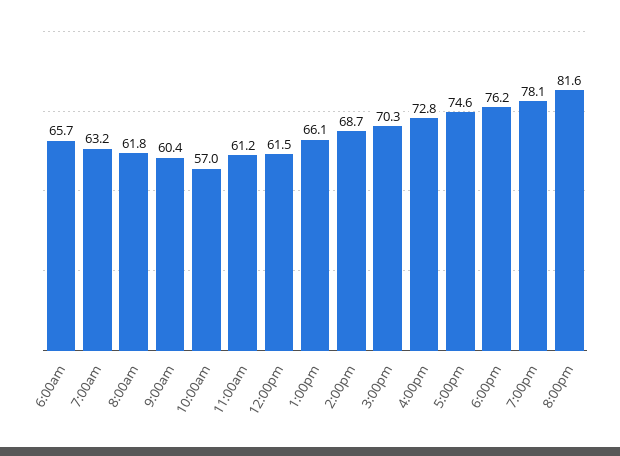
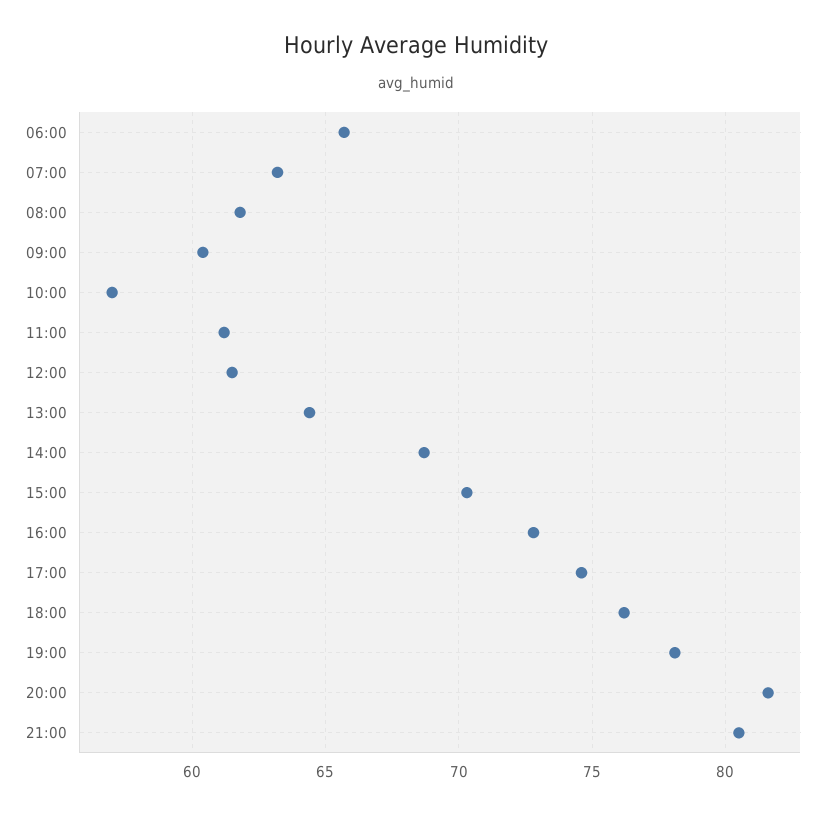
1:00pm: 66.1 -> 64.5
21:00: none -> 80.5

